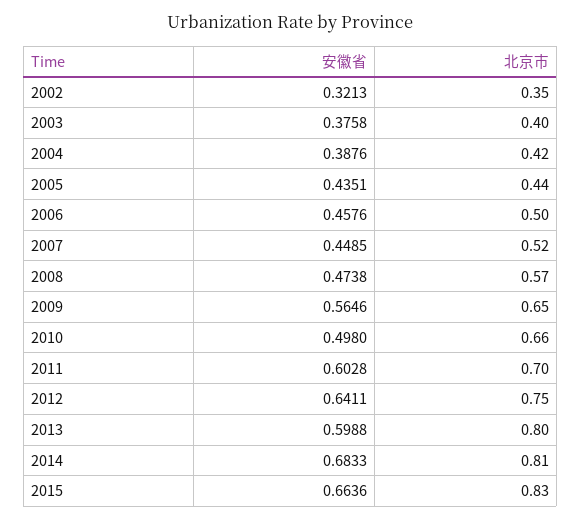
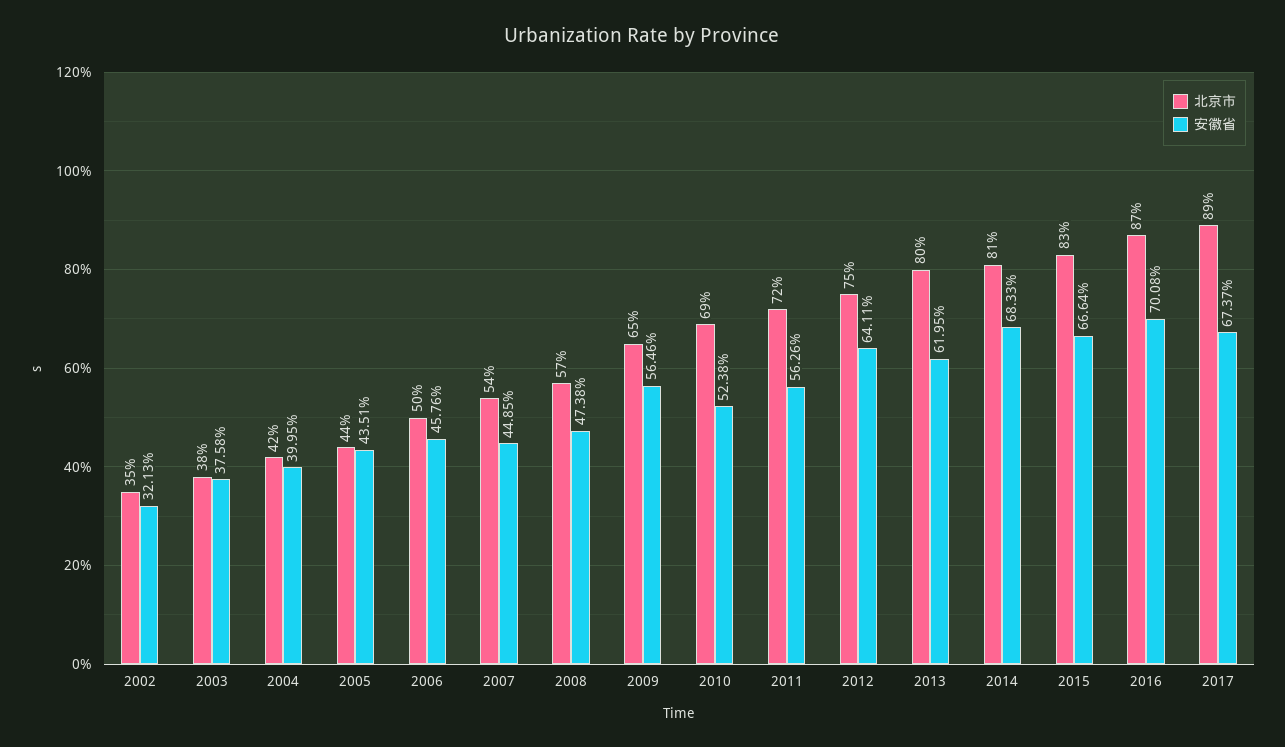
北京市, 2003: 0.4 -> 0.38
安徽省, 2004: 0.3876 -> 0.3995
北京市, 2007: 0.52 -> 0.54
安徽省, 2010: 0.498 -> 0.5238
北京市, 2010: 0.66 -> 0.69
安徽省, 2011: 0.6028 -> 0.5626
北京市, 2011: 0.7 -> 0.72
安徽省, 2013: 0.5988 -> 0.6195
安徽省, 2015: 0.6636 -> 0.6664
北京市, 2016: none -> 0.87
安徽省, 2016: none -> 0.7008
北京市, 2017: none -> 0.89
安徽省, 2017: none -> 0.6737

